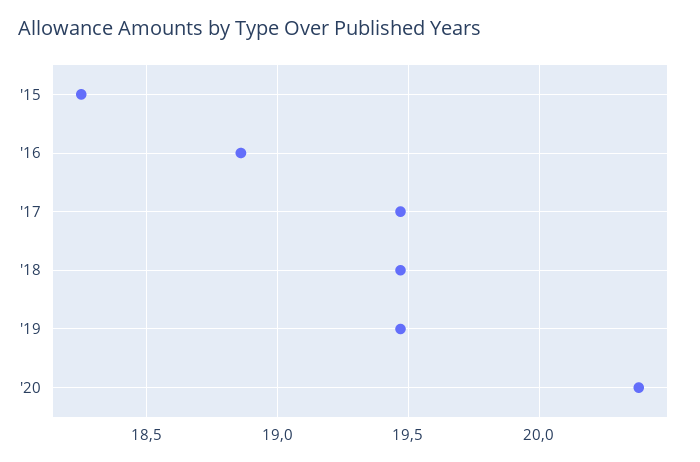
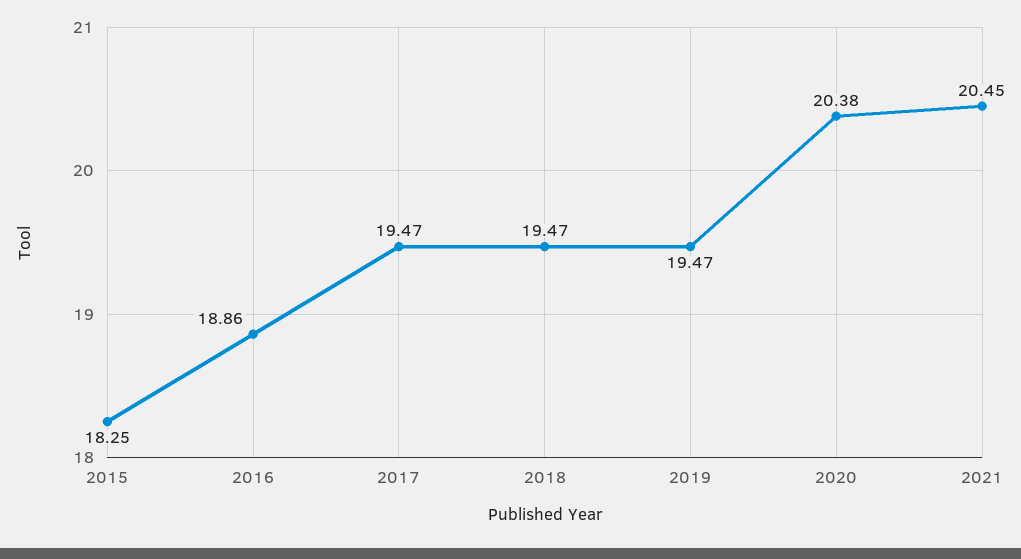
2021: none -> 20.45

